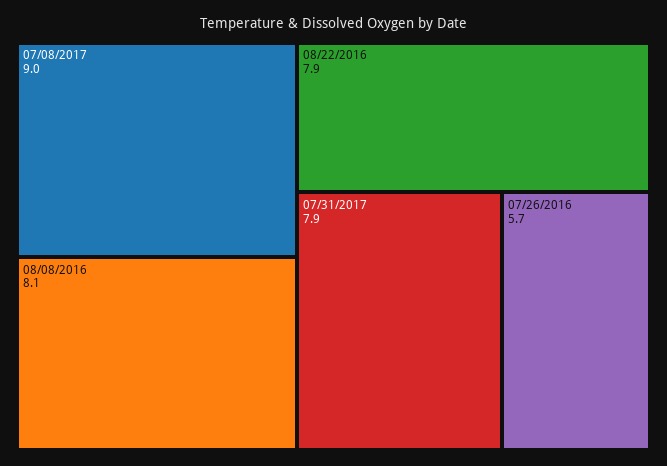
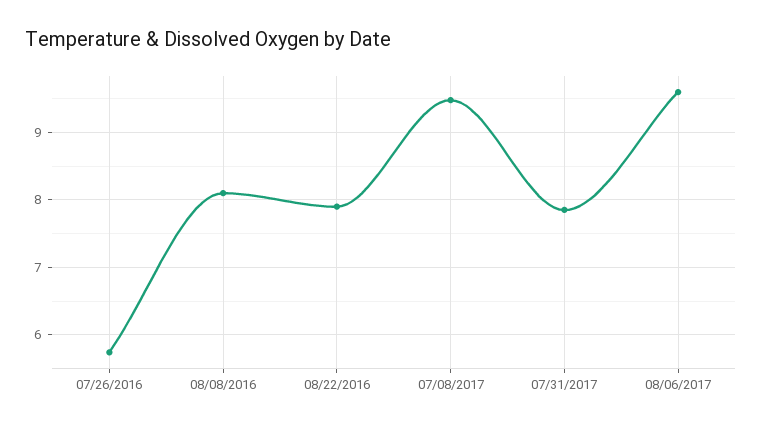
07/08/2017: 9 -> 9.5
08/06/2017: none -> 9.6

